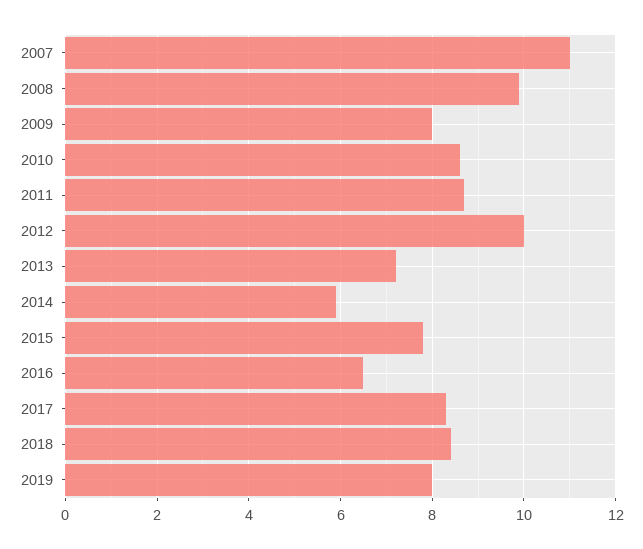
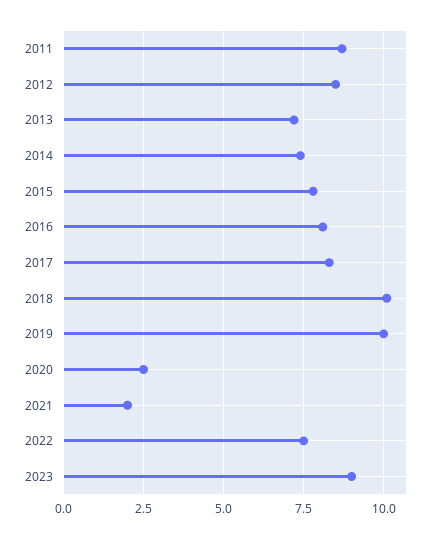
2007: 11 -> none
2008: 10 -> none
2009: 8 -> none
2010: 8.5 -> none
2012: 10 -> 8.5
2014: 6 -> 7.5
2016: 6.5 -> 8
2018: 8.5 -> 10
2019: 8 -> 10
2020: none -> 2.5
2021: none -> 2
2022: none -> 7.5
2023: none -> 9

